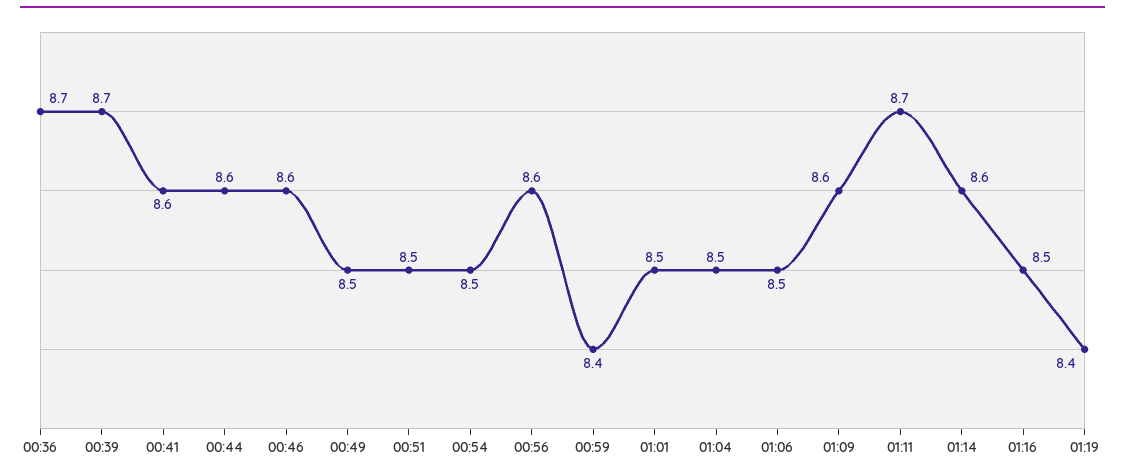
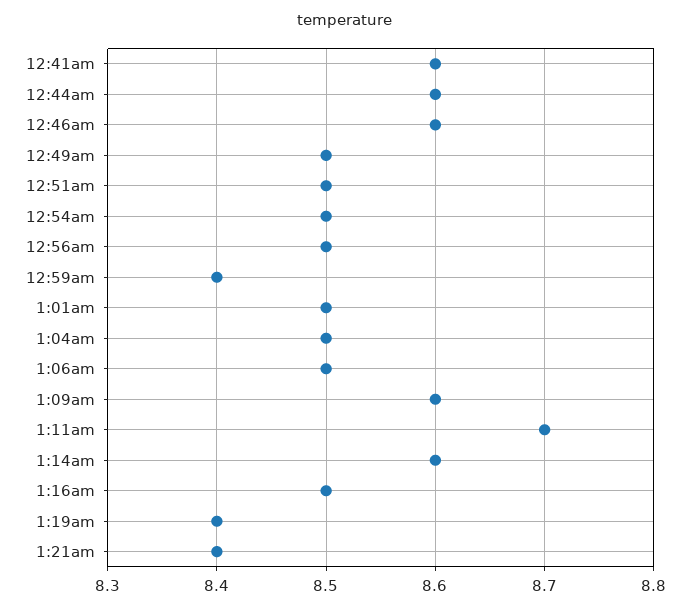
00:36: 8.7 -> none
00:39: 8.7 -> none
00:56: 8.6 -> 8.5
1:21am: none -> 8.4

